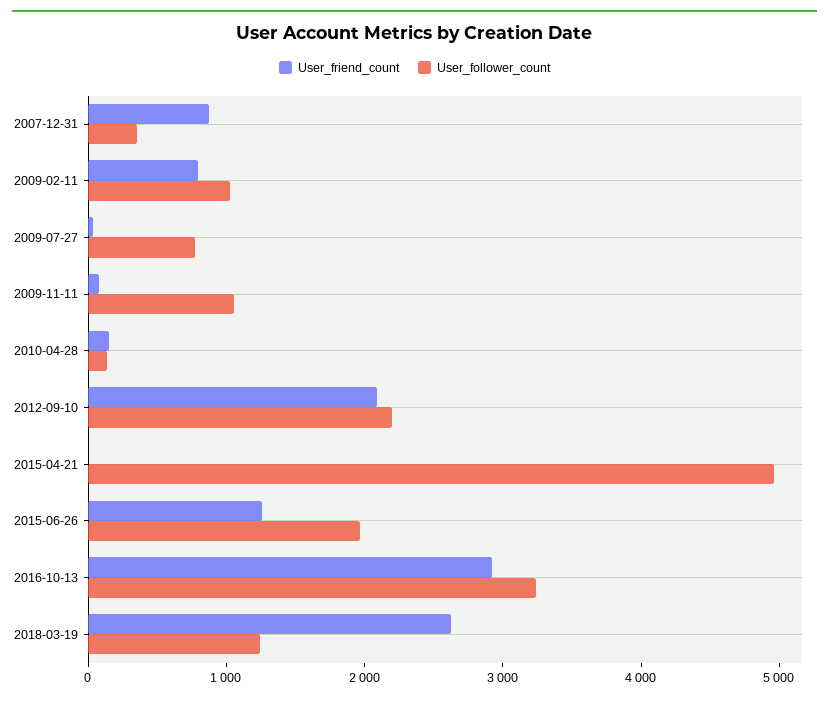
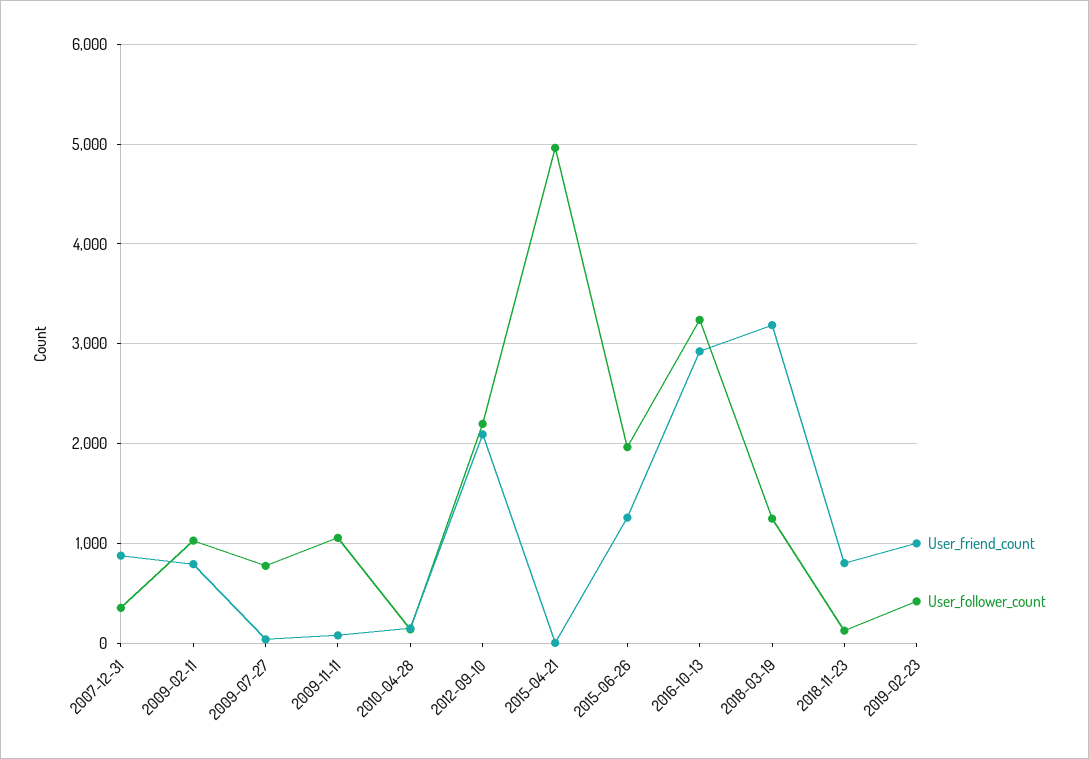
User_friend_count, 2018-03-19: 2600 -> 3200
User_friend_count, 2018-11-23: none -> 800
User_follower_count, 2018-11-23: none -> 100
User_friend_count, 2019-02-23: none -> 1000
User_follower_count, 2019-02-23: none -> 400

